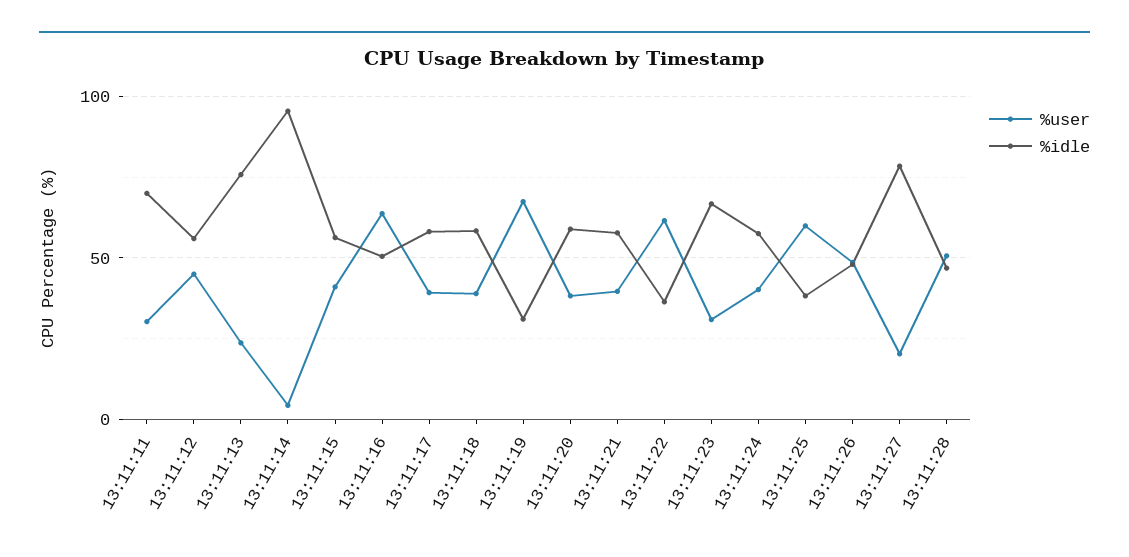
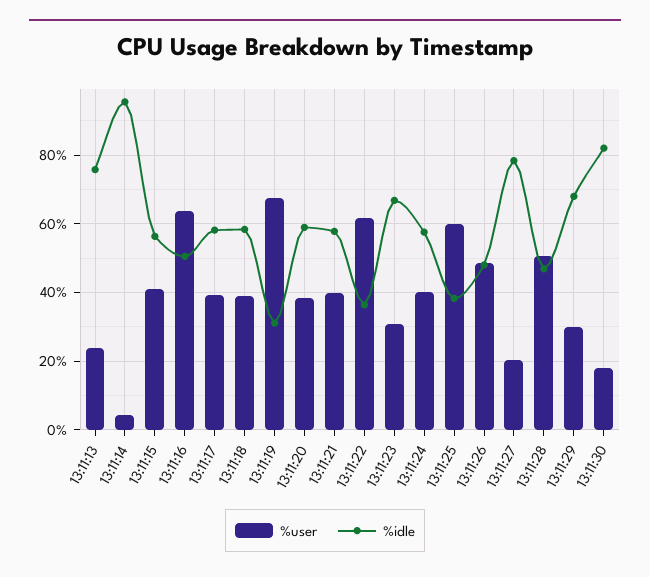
%user, 13:11:11: 30 -> none
%idle, 13:11:11: 70 -> none
%user, 13:11:12: 45 -> none
%idle, 13:11:12: 55 -> none
%user, 13:11:29: none -> 30
%idle, 13:11:29: none -> 68
%user, 13:11:30: none -> 18
%idle, 13:11:30: none -> 82

